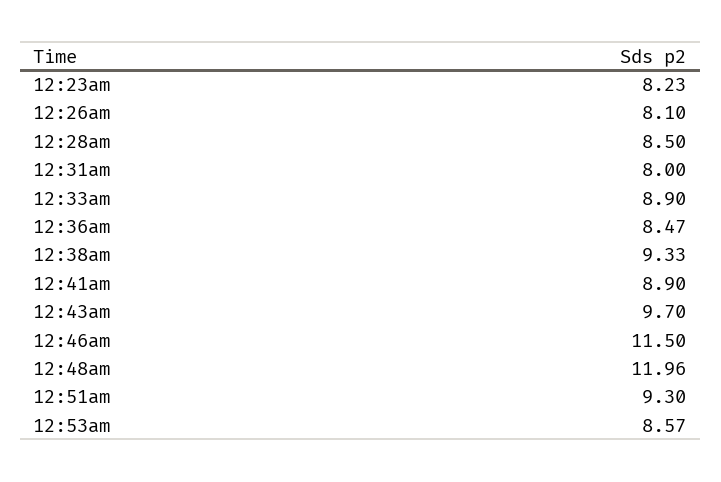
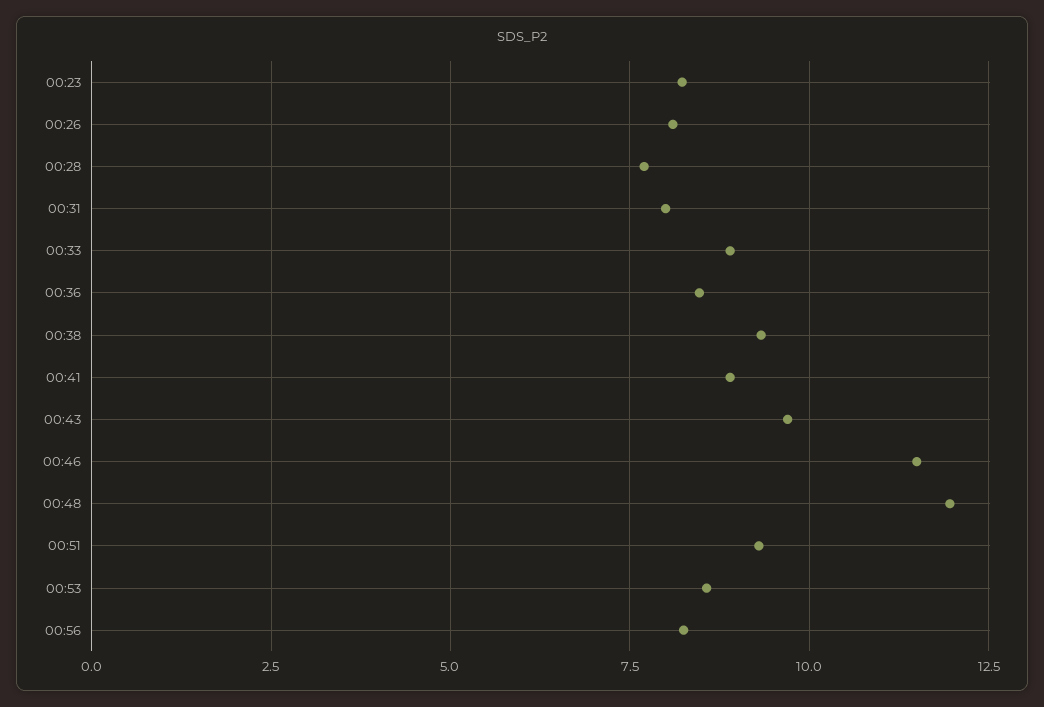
12:28am: 8.5 -> 7.75
00:56: none -> 8.25

